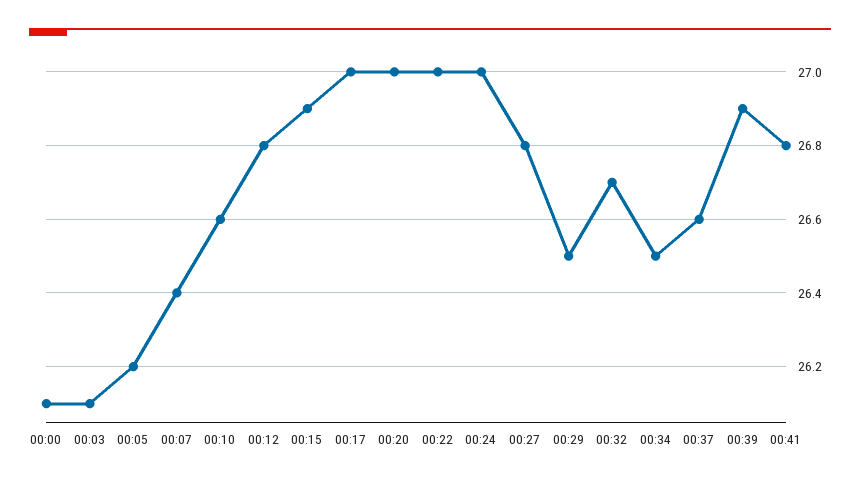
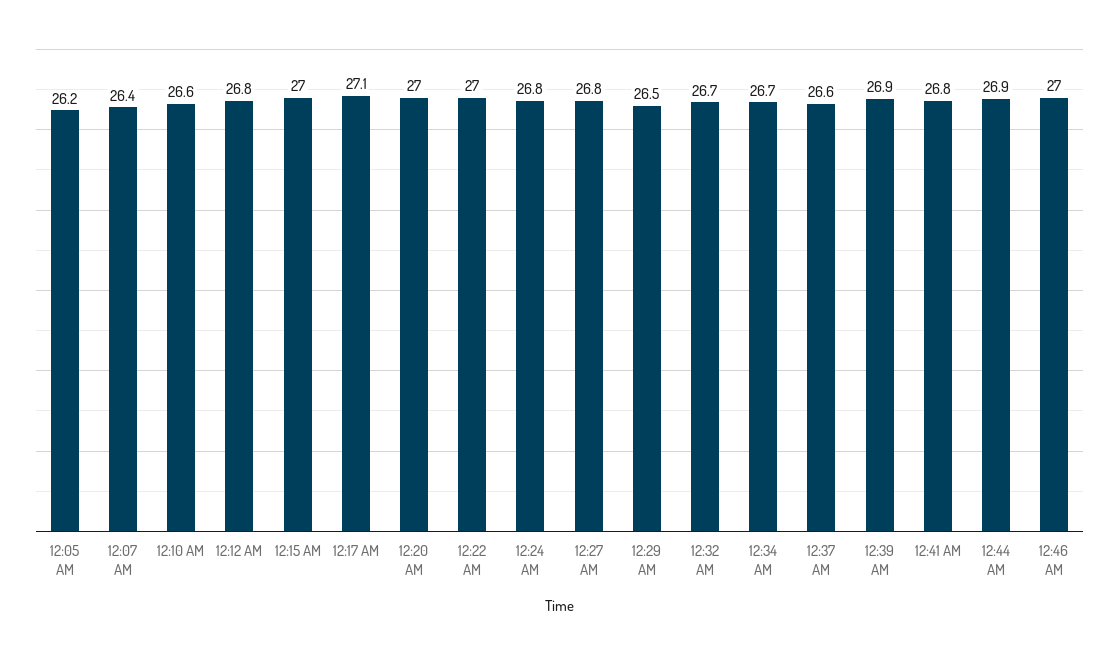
00:00: 26.1 -> none
00:03: 26.1 -> none
00:15: 26.9 -> 27
00:17: 27 -> 27.1
00:24: 27 -> 26.8
00:34: 26.5 -> 26.7
12:44 AM: none -> 26.9
12:46 AM: none -> 27

